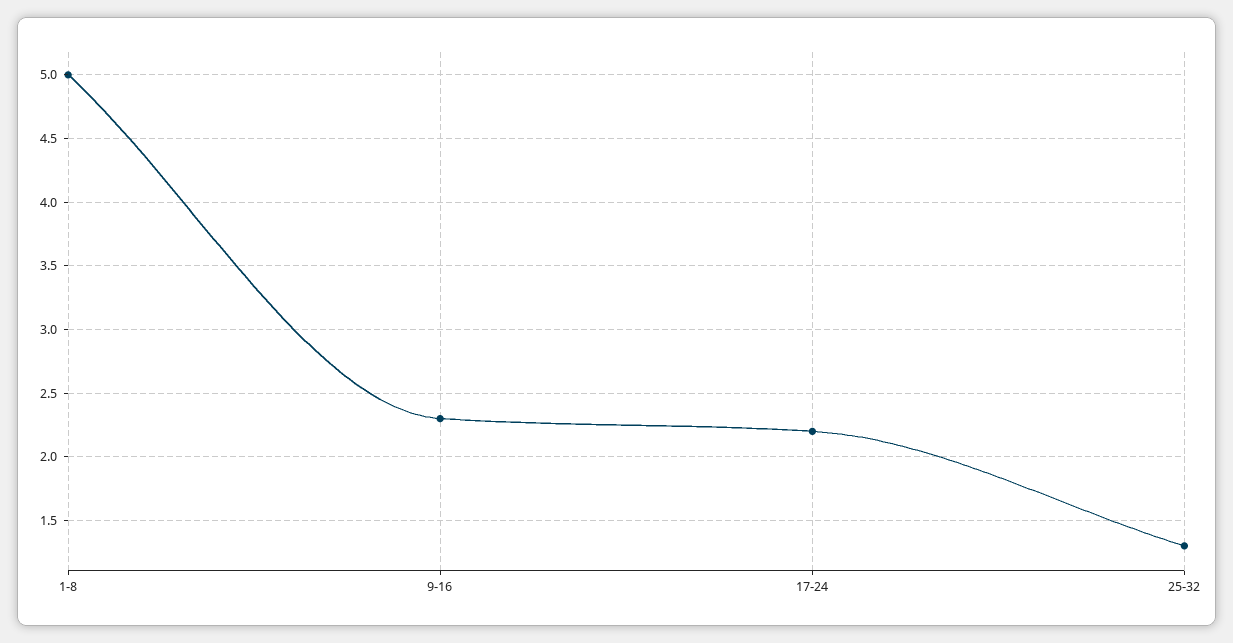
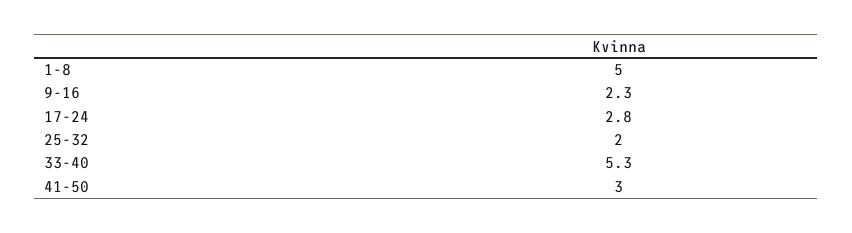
17-24: 2.2 -> 2.8
25-32: 1.3 -> 2
33-40: none -> 5.3
41-50: none -> 3

